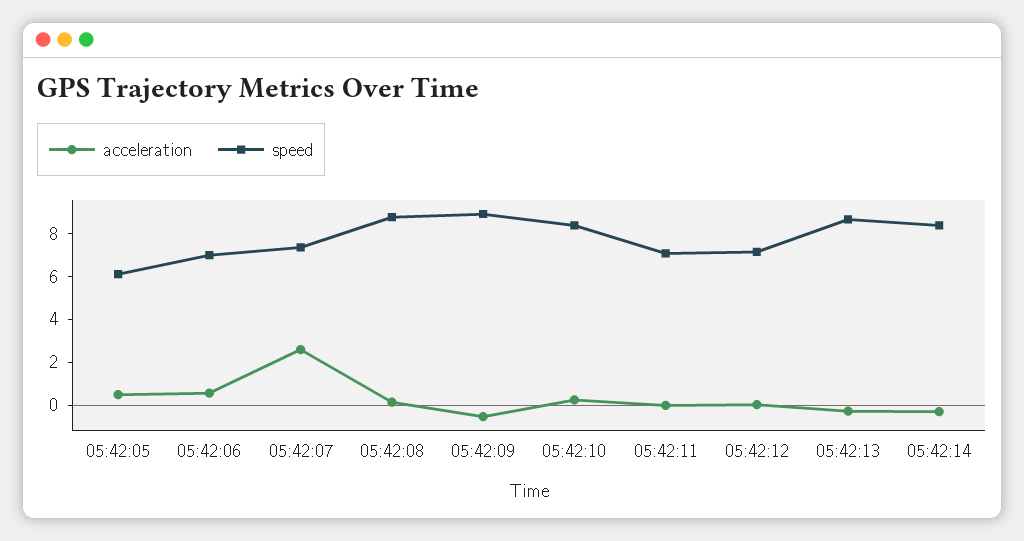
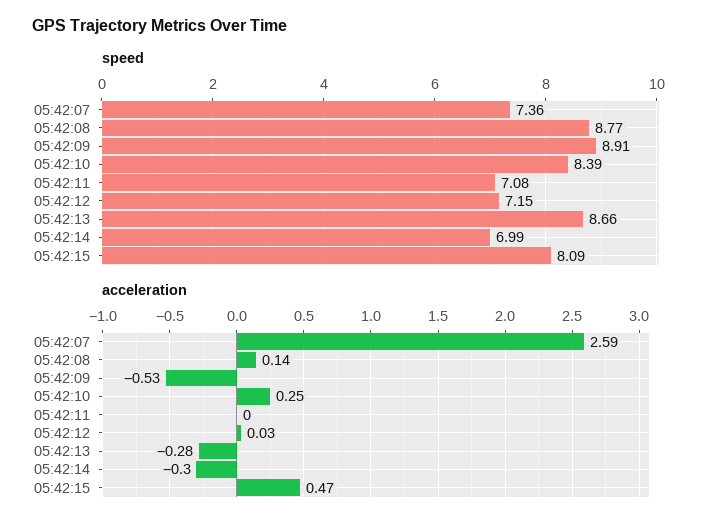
acceleration, 05:42:05: 0.5 -> none
speed, 05:42:05: 6 -> none
acceleration, 05:42:06: 0.5 -> none
speed, 05:42:06: 7 -> none
speed, 05:42:14: 8.5 -> 6.99
speed, 05:42:15: none -> 8.09
acceleration, 05:42:15: none -> 0.47

